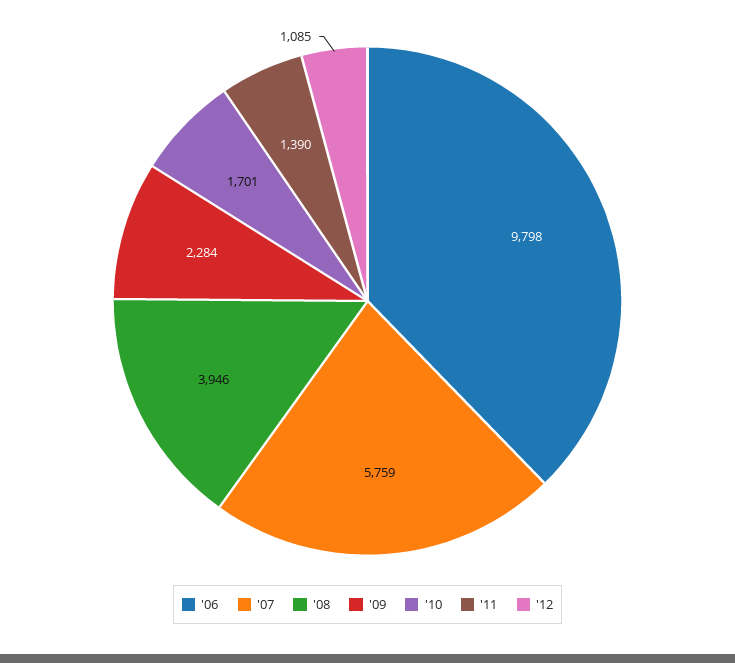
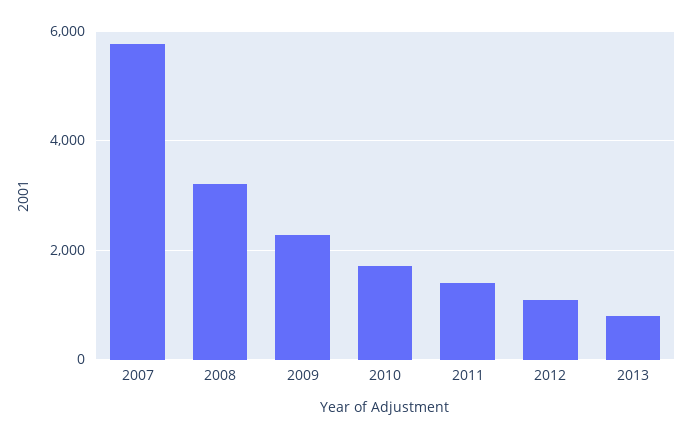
'06: 9798 -> none
'08: 3946 -> 3200
2013: none -> 800

